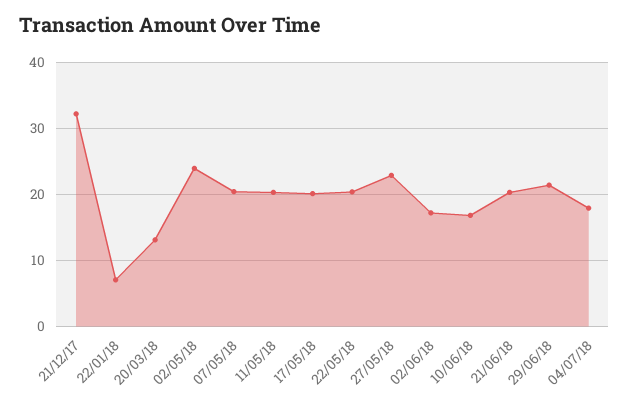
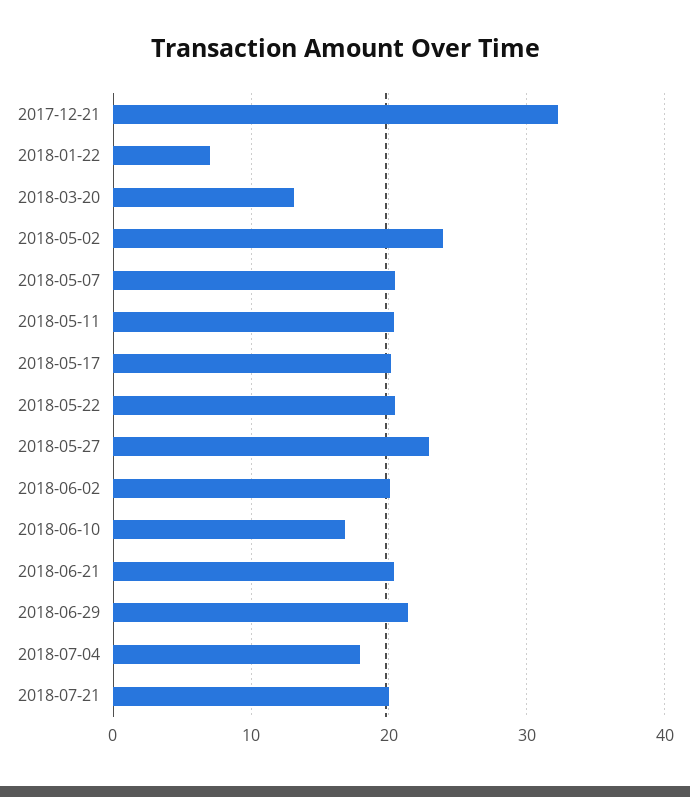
02/06/18: 17 -> 20
2018-07-21: none -> 20

